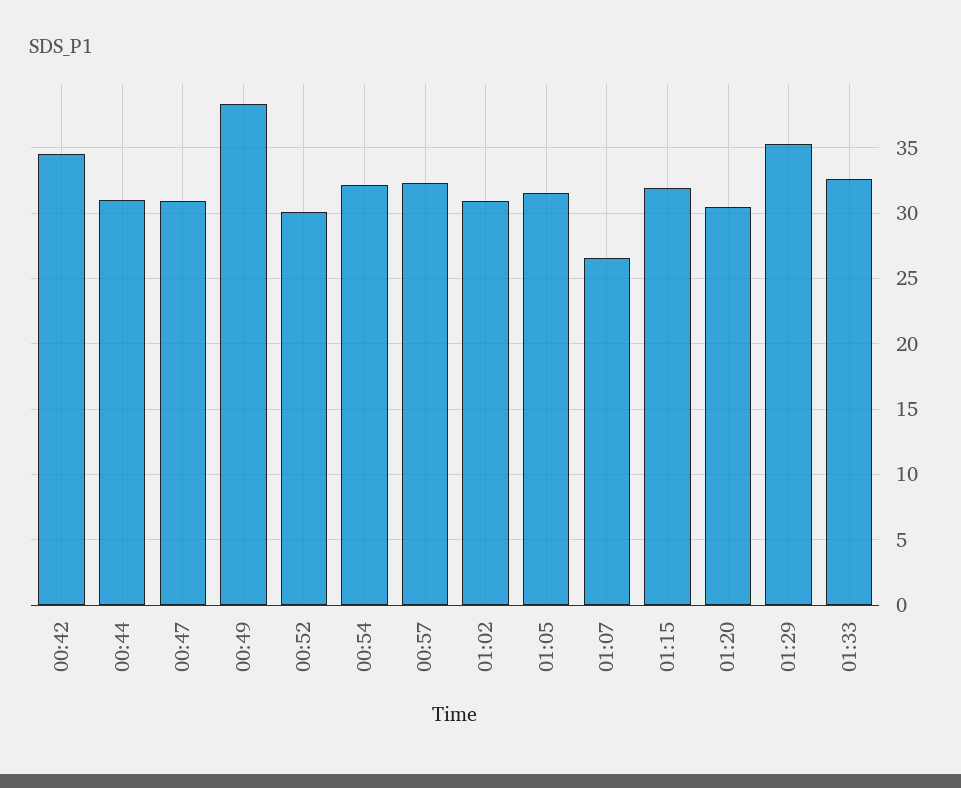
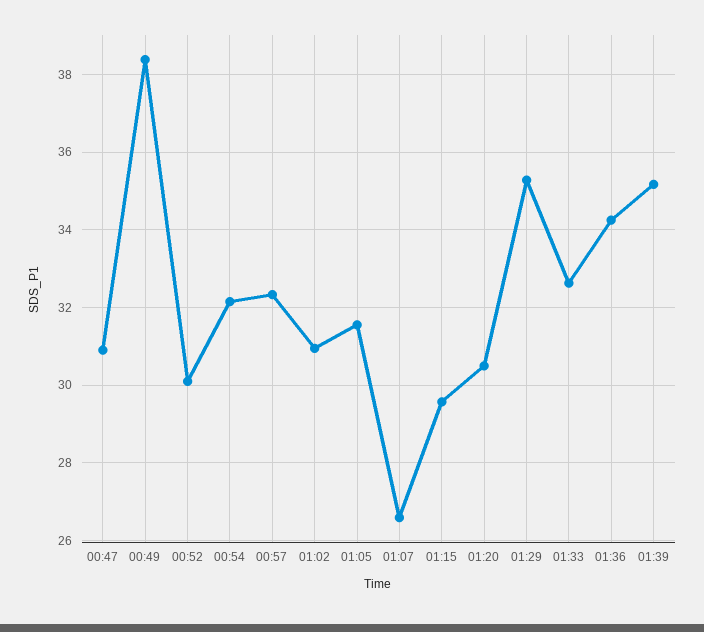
00:42: 34.5 -> none
00:44: 31 -> none
01:15: 32 -> 29.6
01:36: none -> 34.2
01:39: none -> 35.2

